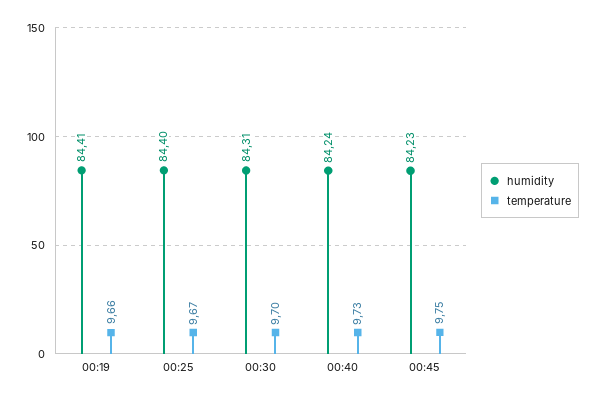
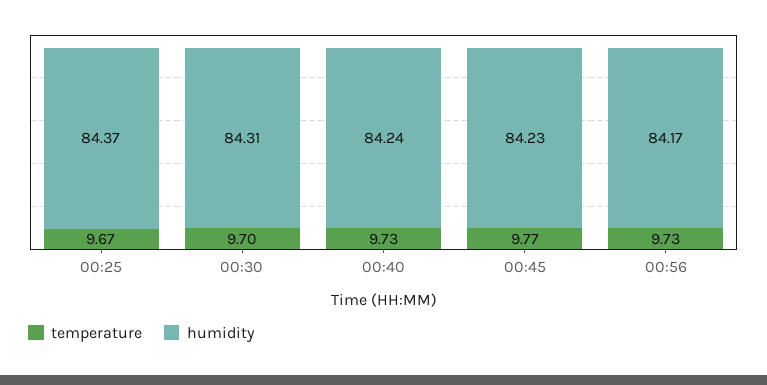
humidity, 00:19: 84.41 -> none
temperature, 00:19: 9.66 -> none
humidity, 00:25: 84.4 -> 84.37
temperature, 00:45: 9.75 -> 9.77
temperature, 00:56: none -> 9.73
humidity, 00:56: none -> 84.17

